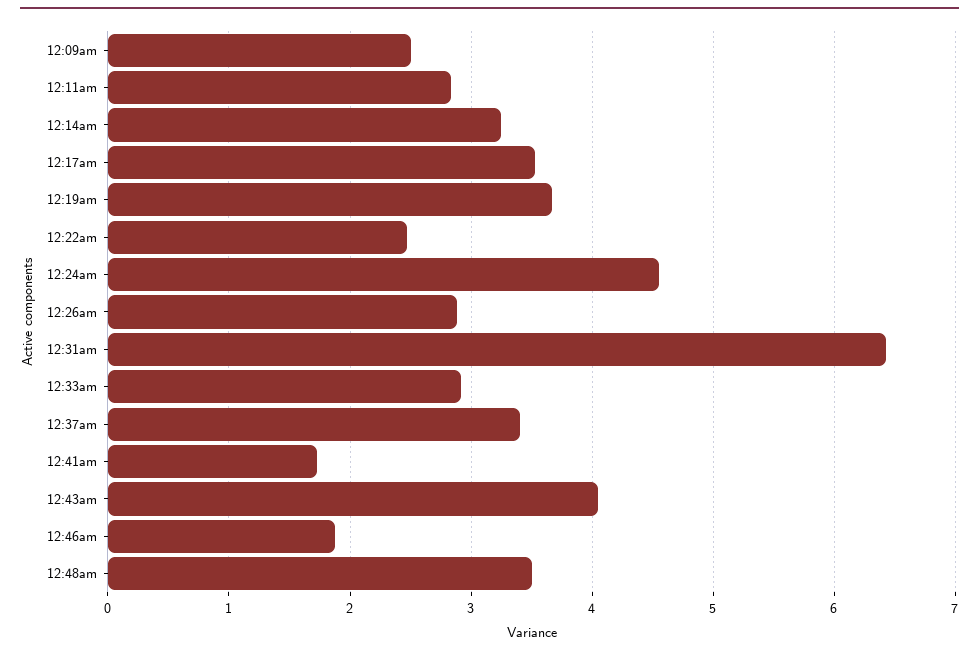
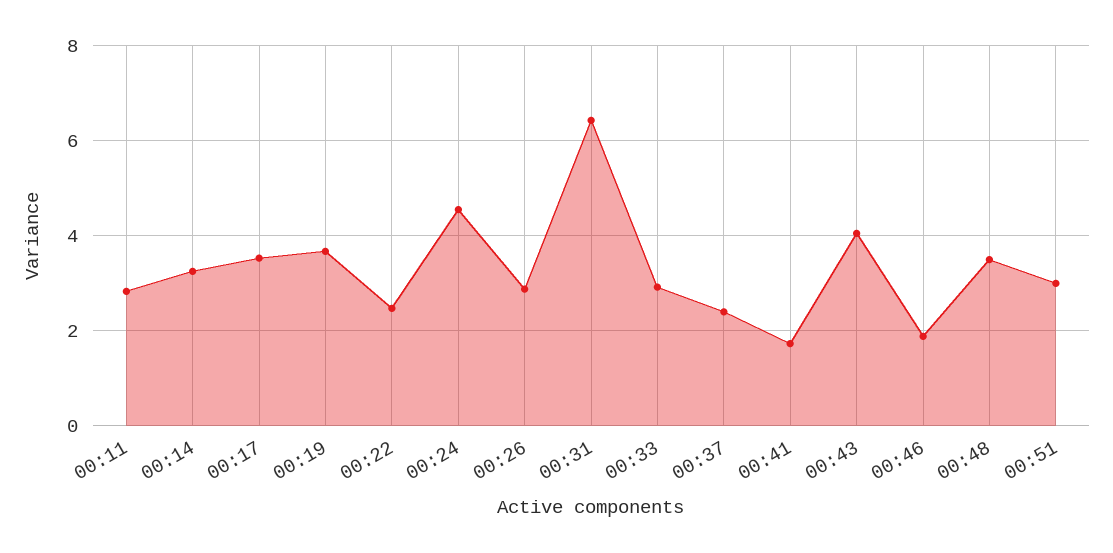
12:09am: 2.5 -> none
12:37am: 3.4 -> 2.4
00:51: none -> 3

